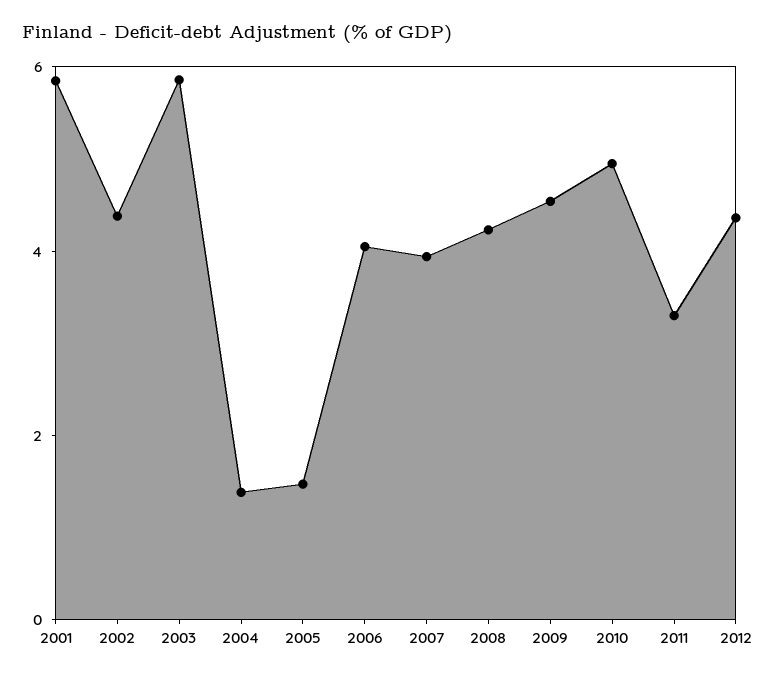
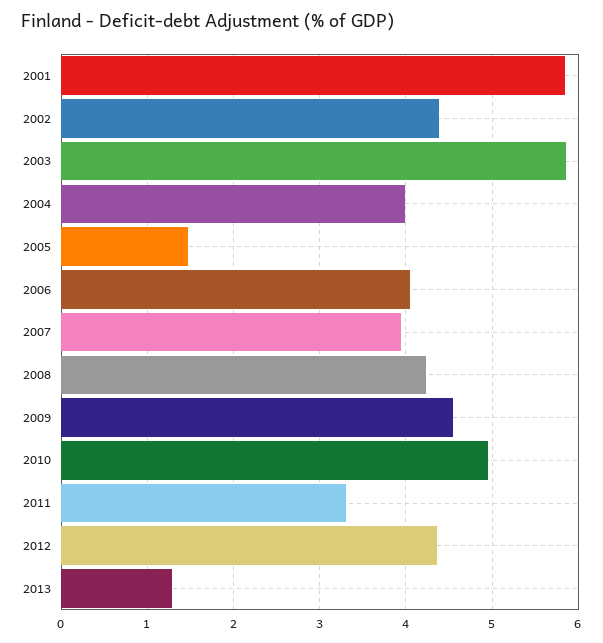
2004: 1.5 -> 4
2013: none -> 1.3

